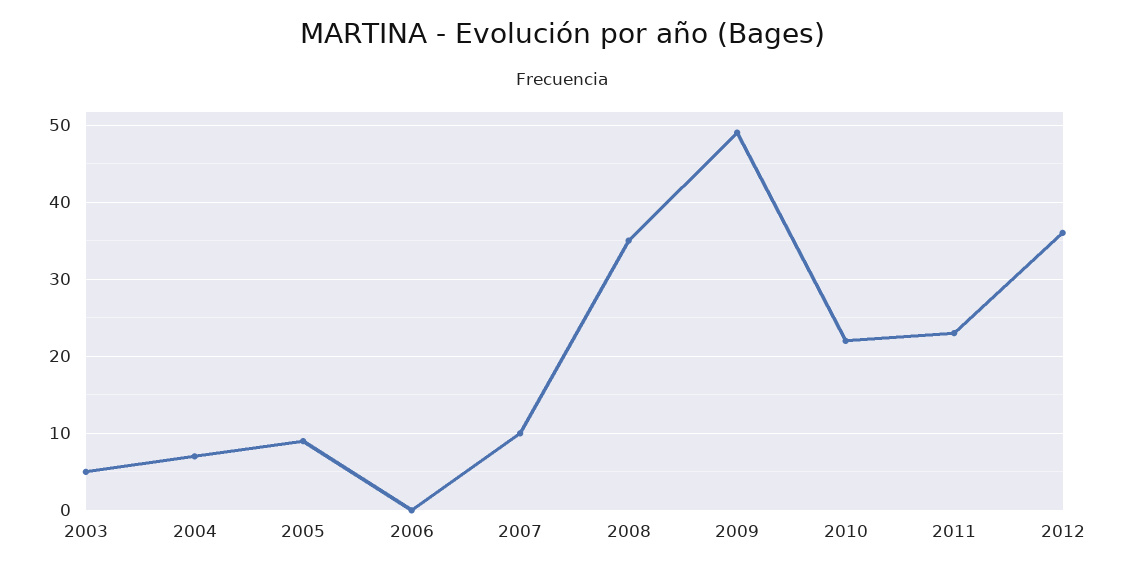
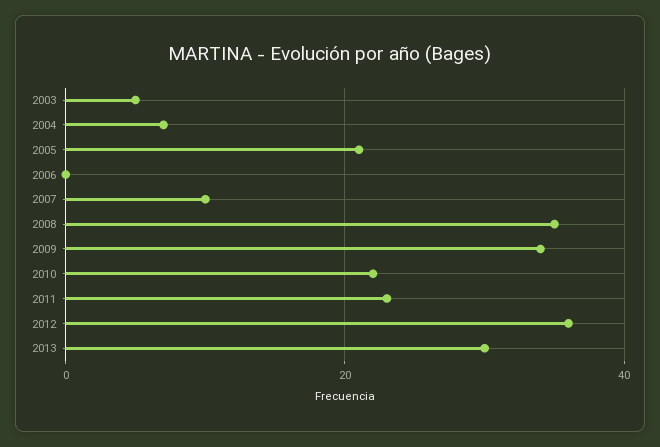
2005: 9 -> 20
2009: 49 -> 35
2013: none -> 30

